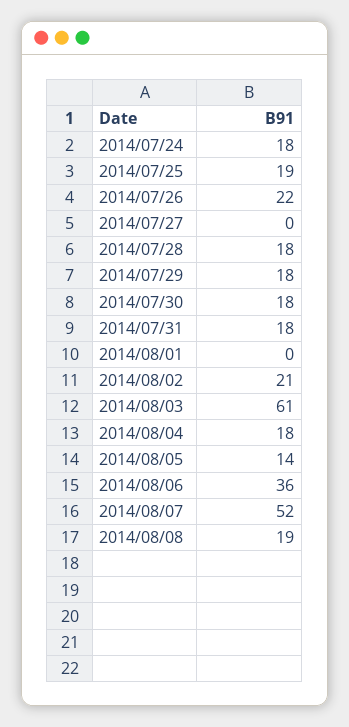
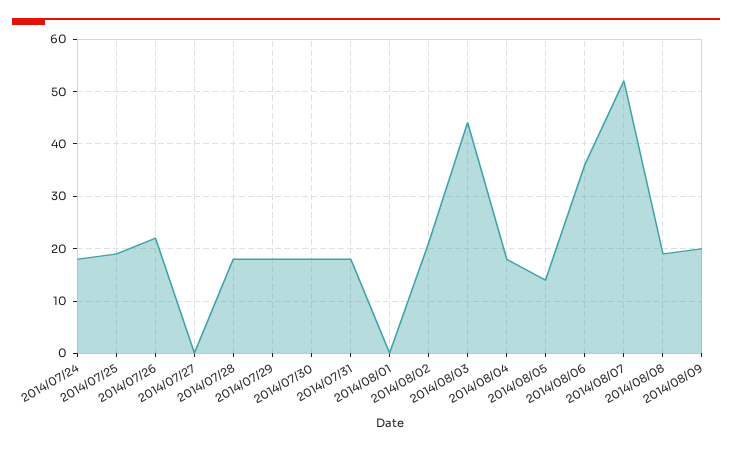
2014/08/03: 61 -> 45
2014/08/09: none -> 20

